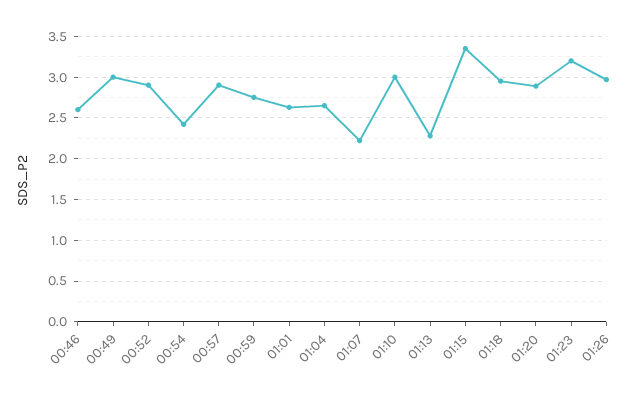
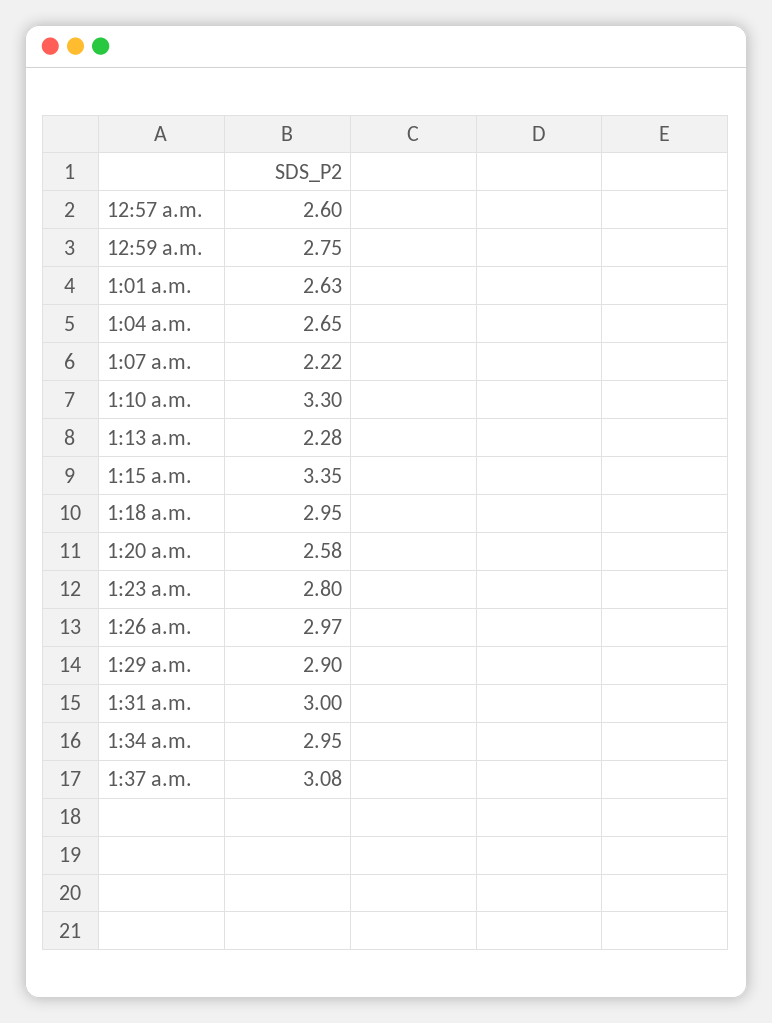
00:46: 2.6 -> none
00:49: 3 -> none
00:52: 2.9 -> none
00:54: 2.4 -> none
00:57: 2.9 -> 2.6
01:10: 3 -> 3.3
01:20: 2.9 -> 2.58
01:23: 3.2 -> 2.8
1:29 a.m.: none -> 2.9
1:31 a.m.: none -> 3
1:34 a.m.: none -> 2.95
1:37 a.m.: none -> 3.08

